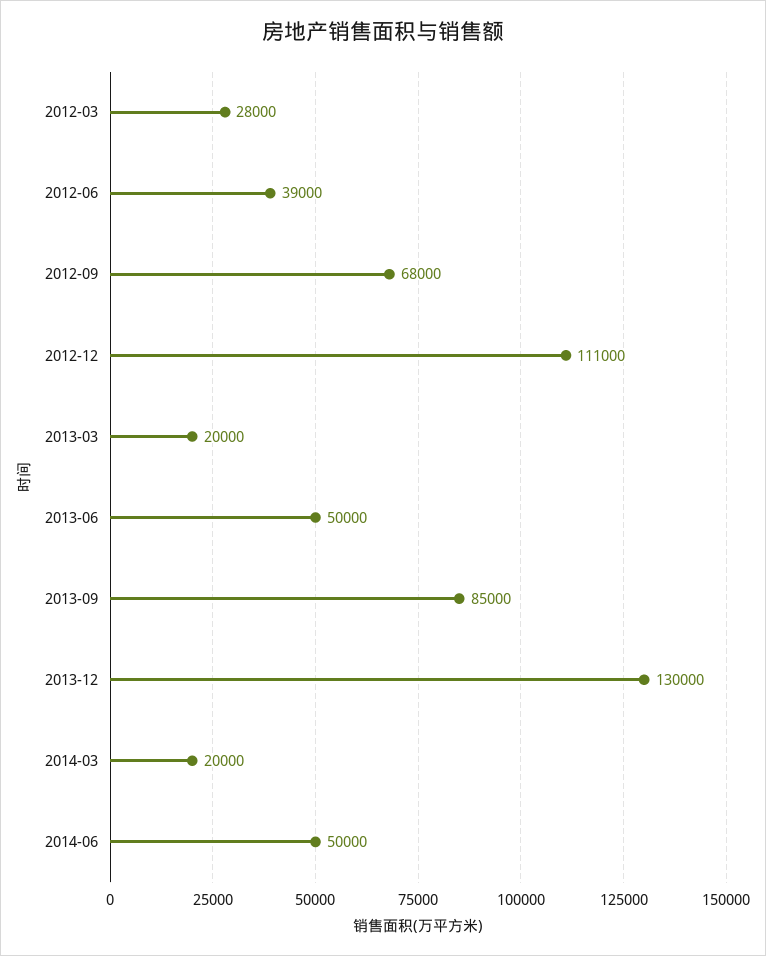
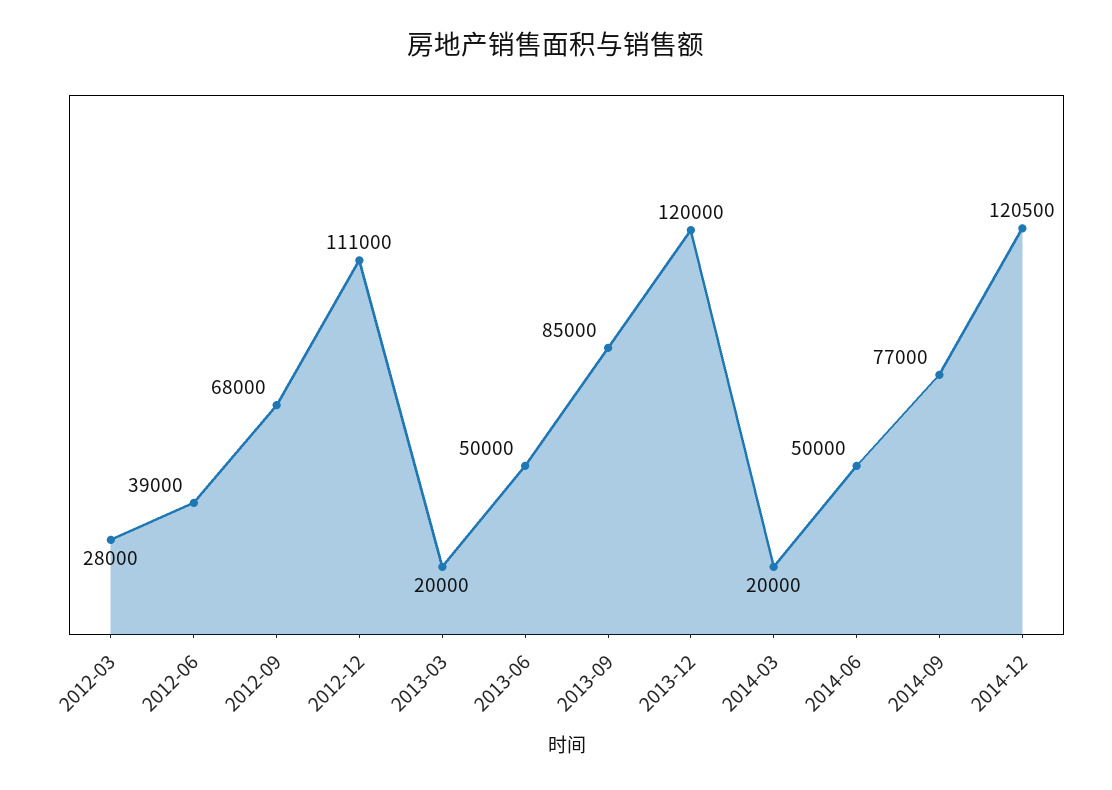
2013-12: 130000 -> 120000
2014-09: none -> 77000
2014-12: none -> 120500

